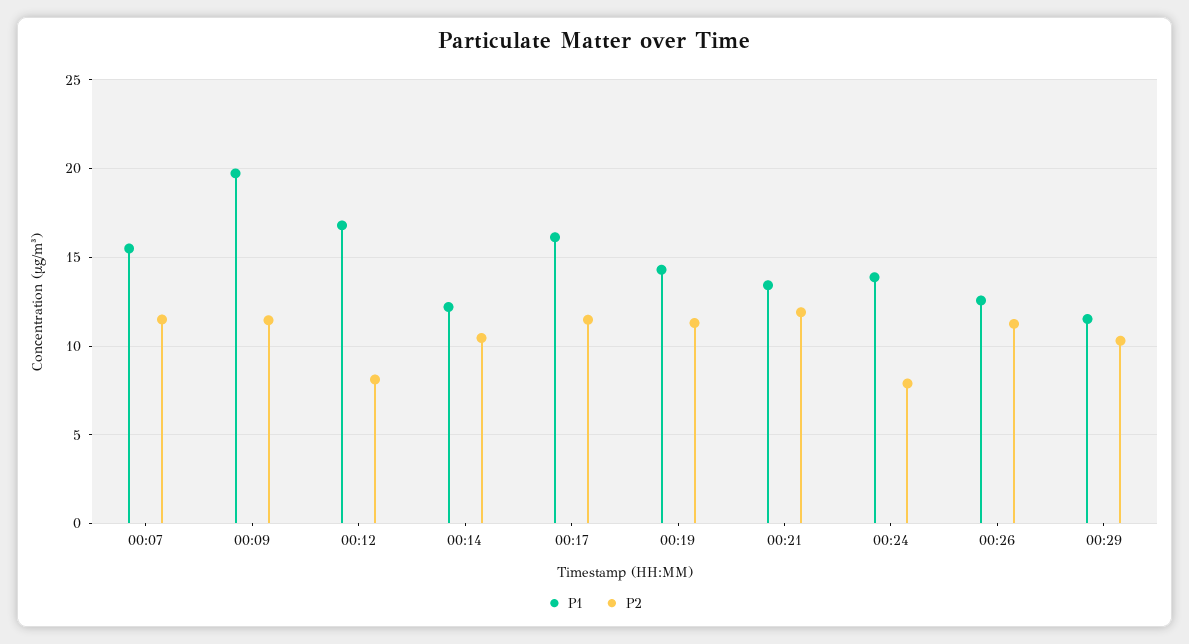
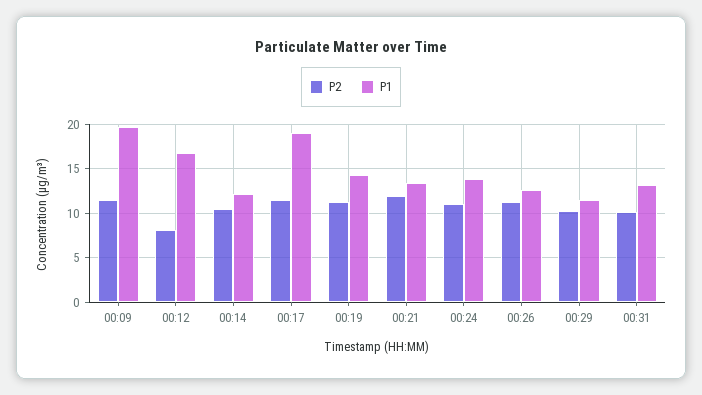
P1, 00:07: 15.5 -> none
P2, 00:07: 11.5 -> none
P1, 00:17: 16 -> 19
P2, 00:24: 8 -> 11
P2, 00:31: none -> 10
P1, 00:31: none -> 13

